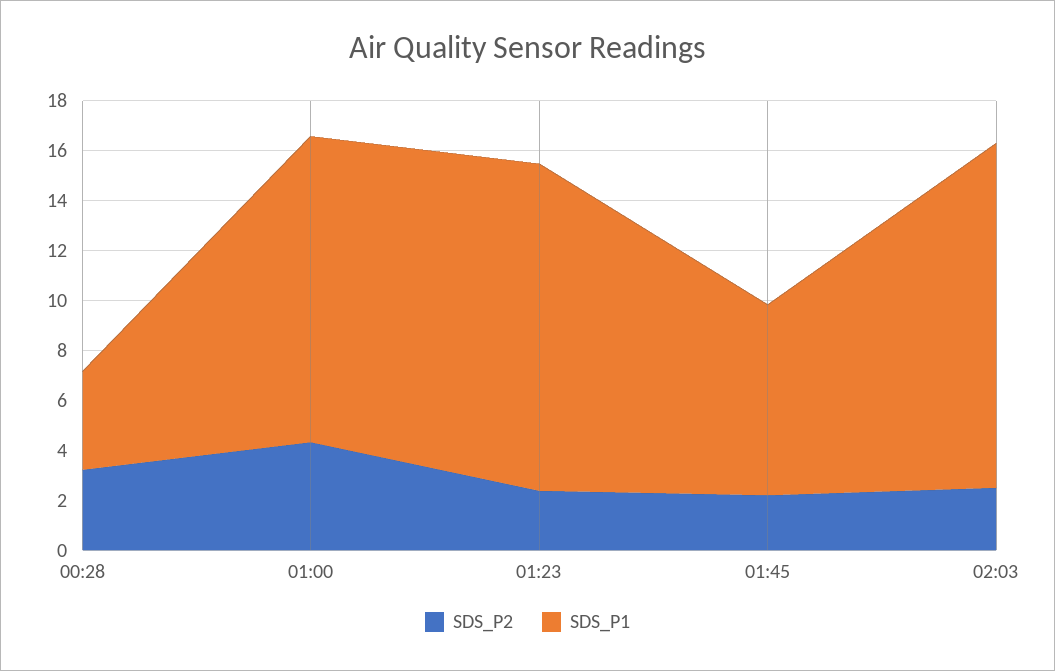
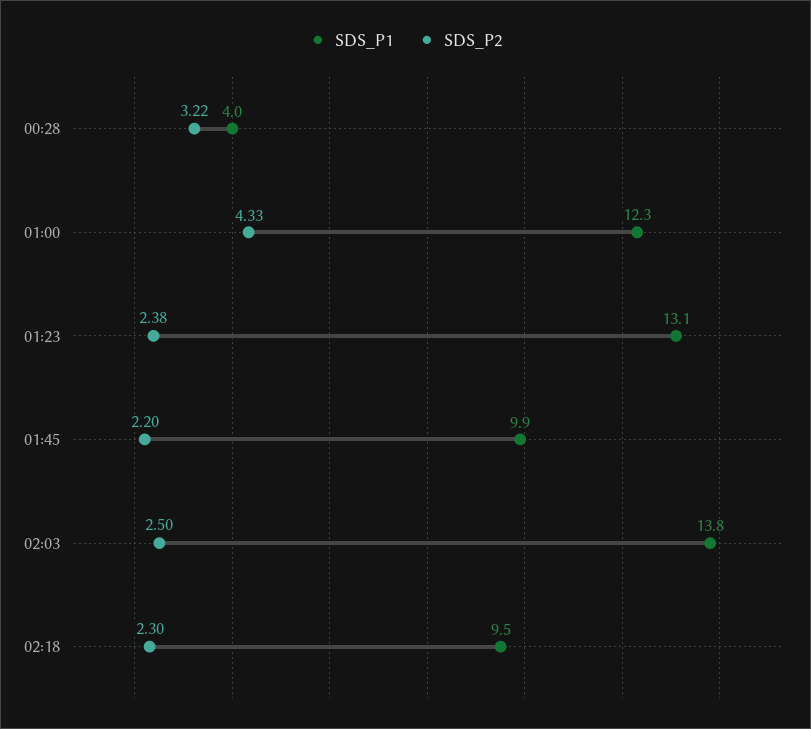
SDS_P1, 01:45: 7.5 -> 9.9
SDS_P1, 02:18: none -> 9.5
SDS_P2, 02:18: none -> 2.3

